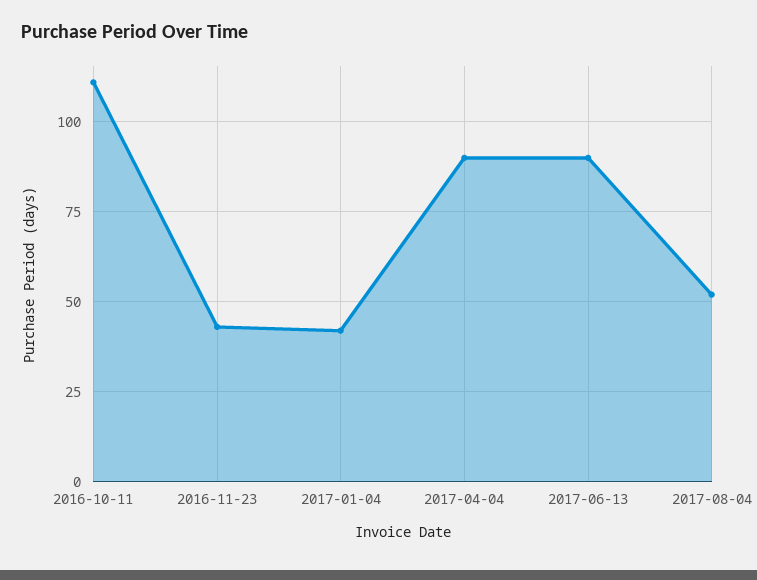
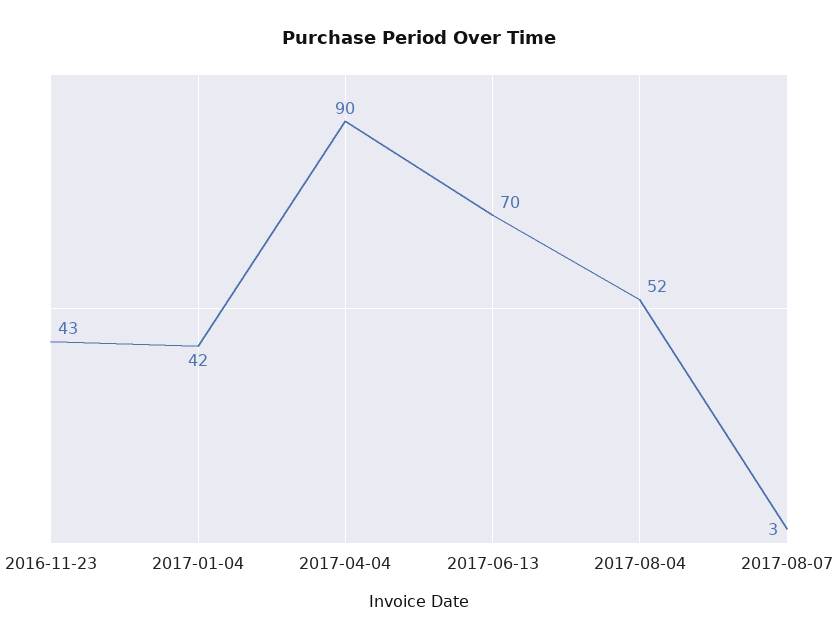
2016-10-11: 110 -> none
2017-06-13: 90 -> 70
2017-08-07: none -> 3

